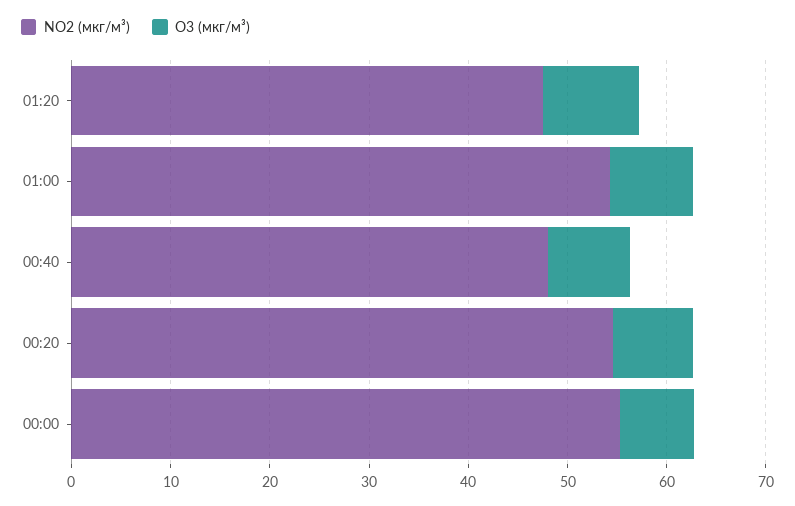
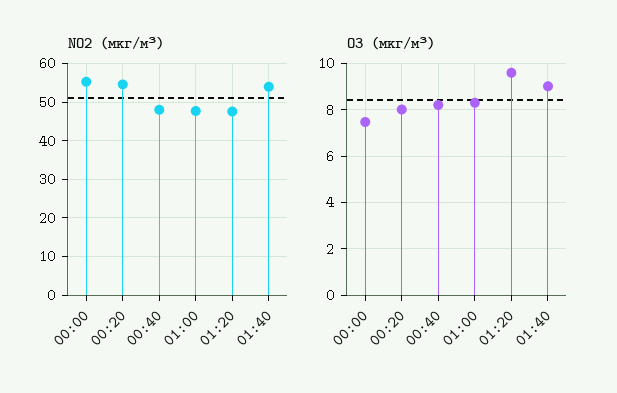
NO2 (мкг/м³), 01:00: 54 -> 48
NO2 (мкг/м³), 01:40: none -> 54
O3 (мкг/м³), 01:40: none -> 9

